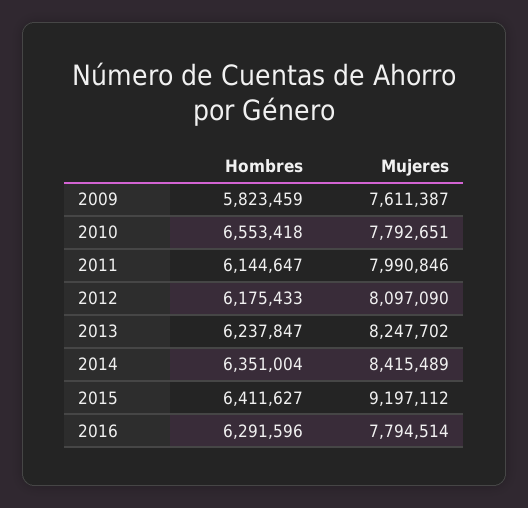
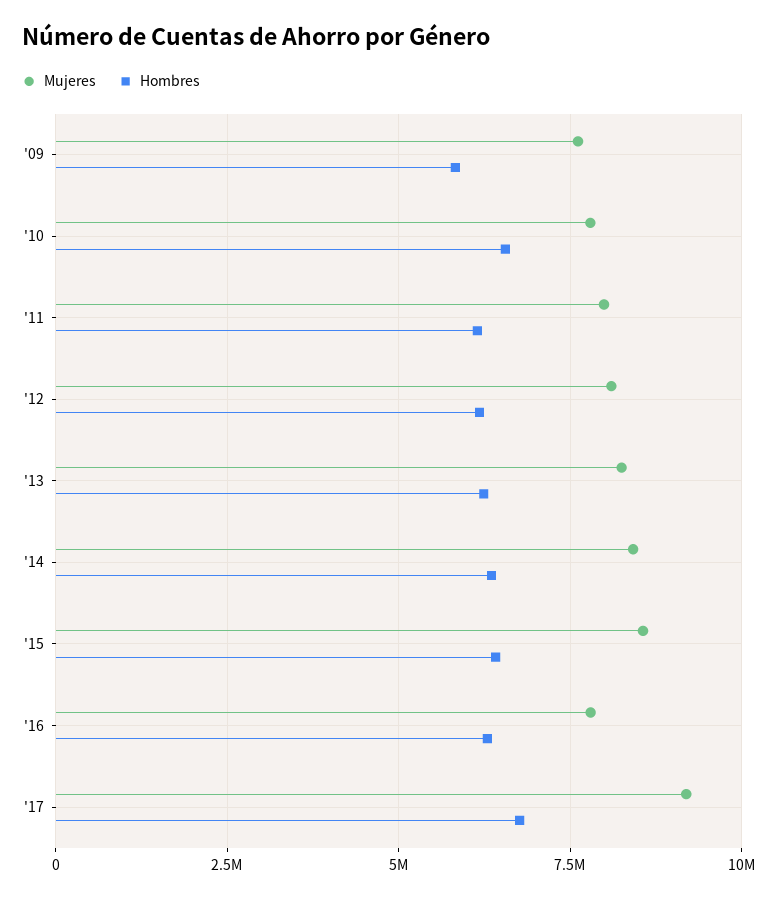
Mujeres, 2015: 9197112 -> 8500000
Mujeres, '17: none -> 9250000
Hombres, '17: none -> 6750000

